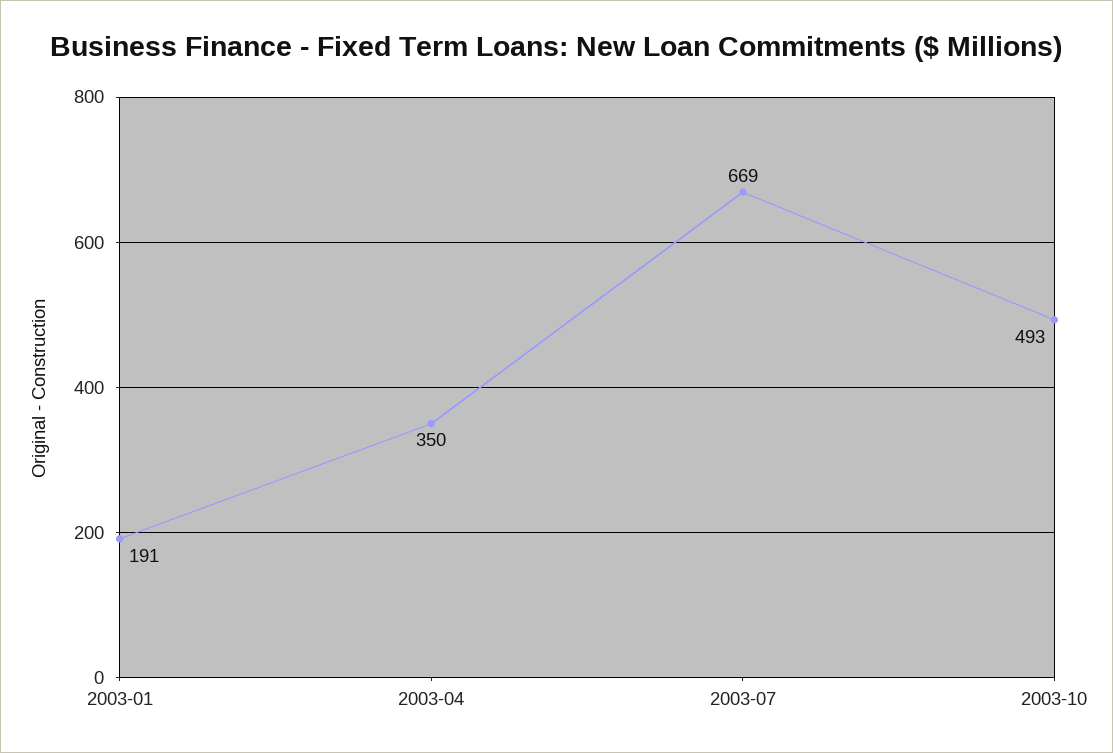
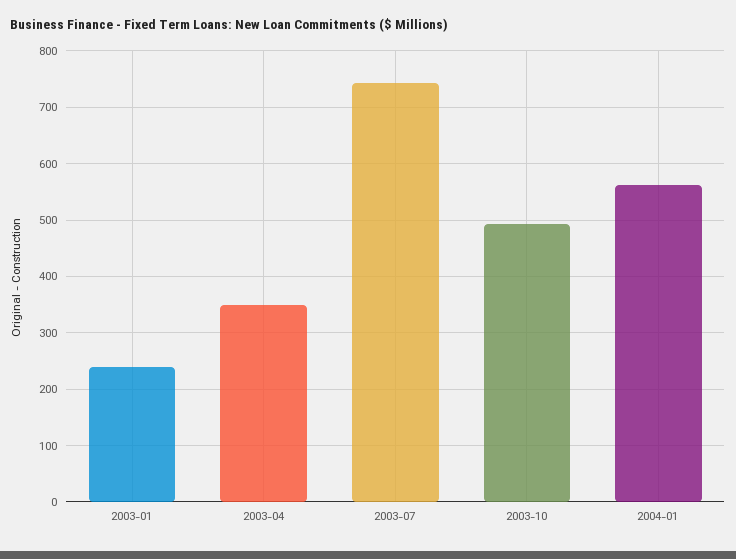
2003-01: 191 -> 240
2003-07: 669 -> 740
2004-01: none -> 560

